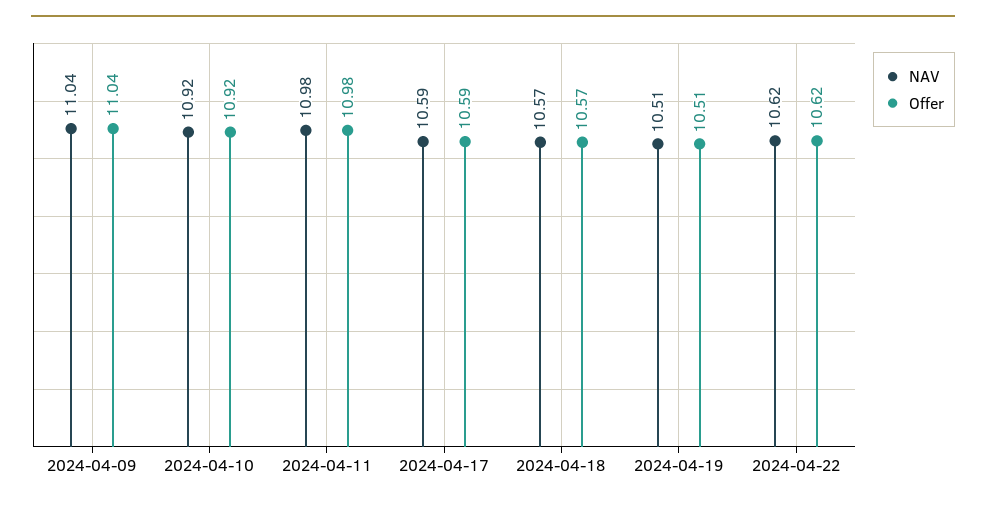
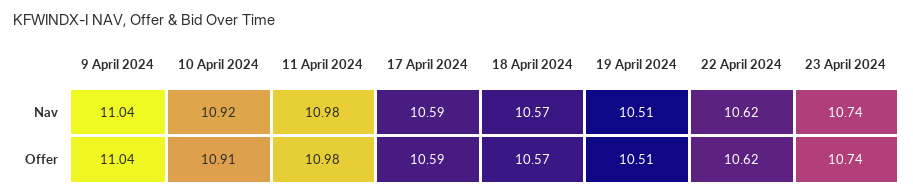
Offer, 2024-04-10: 10.92 -> 10.91
NAV, 23 April 2024: none -> 10.74
Offer, 23 April 2024: none -> 10.74

